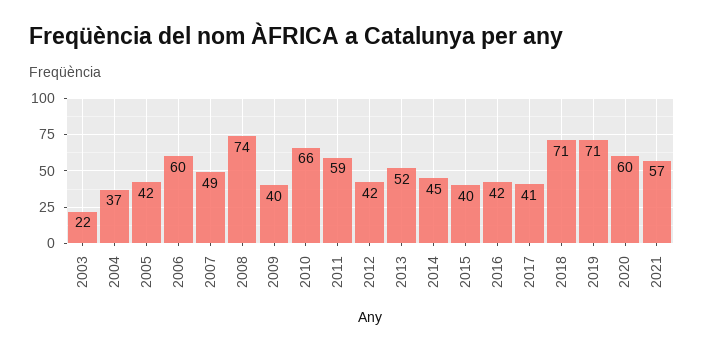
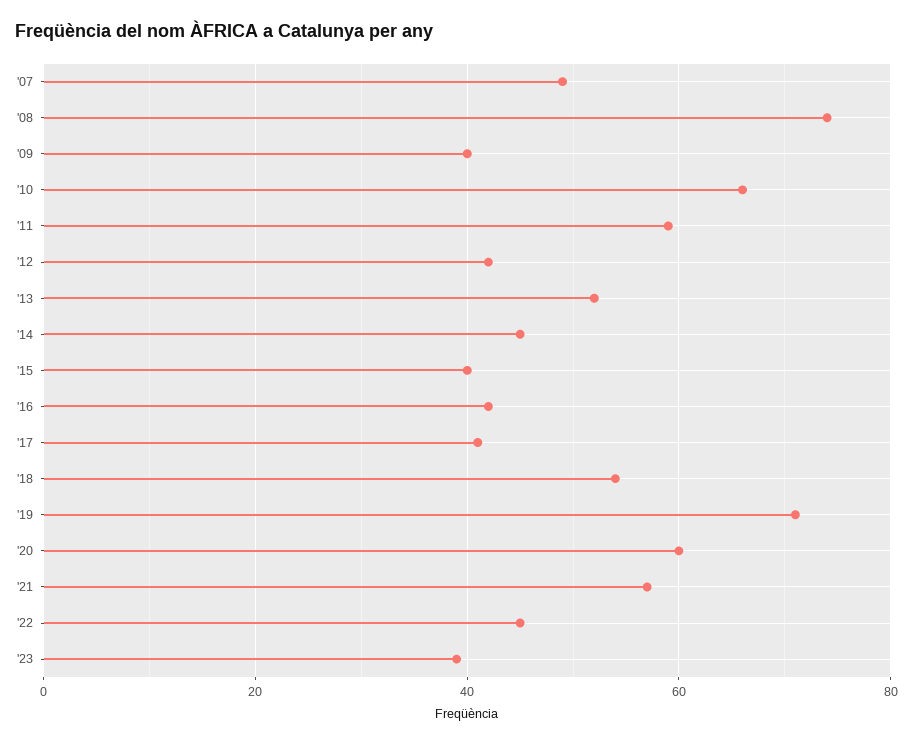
2003: 22 -> none
2004: 37 -> none
2005: 42 -> none
2006: 60 -> none
2018: 71 -> 55
'22: none -> 45
'23: none -> 40

